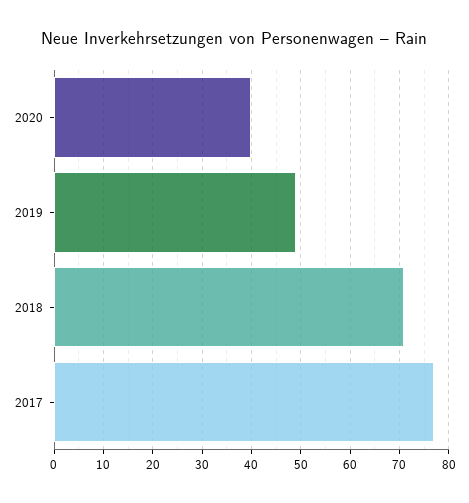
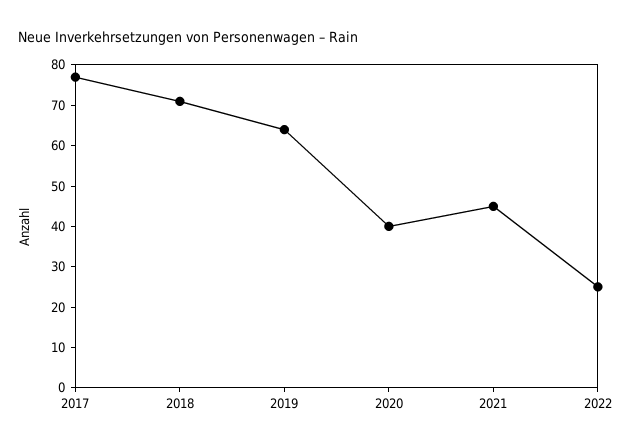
2019: 50 -> 65
2021: none -> 45
2022: none -> 25

